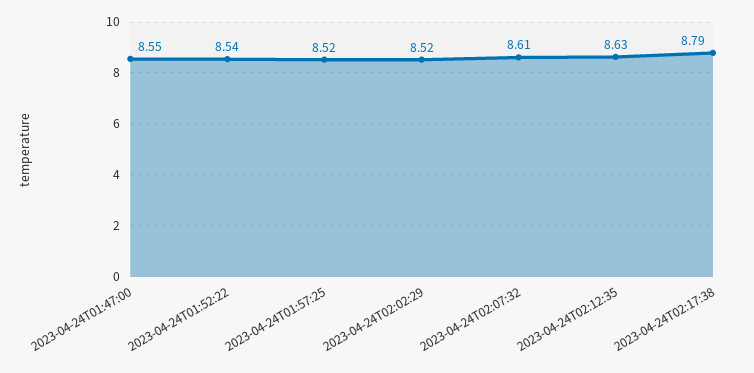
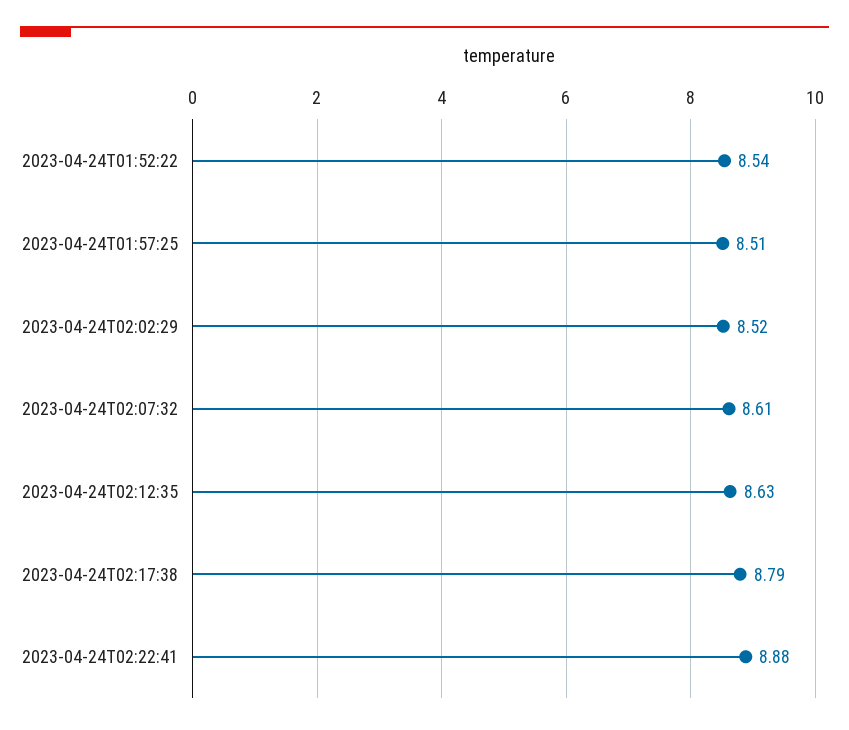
2023-04-24T01:47:00: 8.55 -> none
2023-04-24T01:57:25: 8.52 -> 8.51
2023-04-24T02:22:41: none -> 8.88

